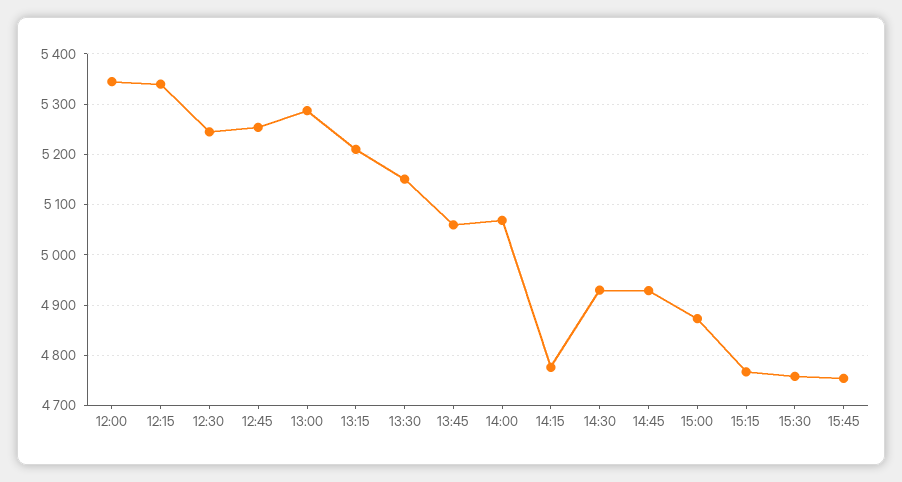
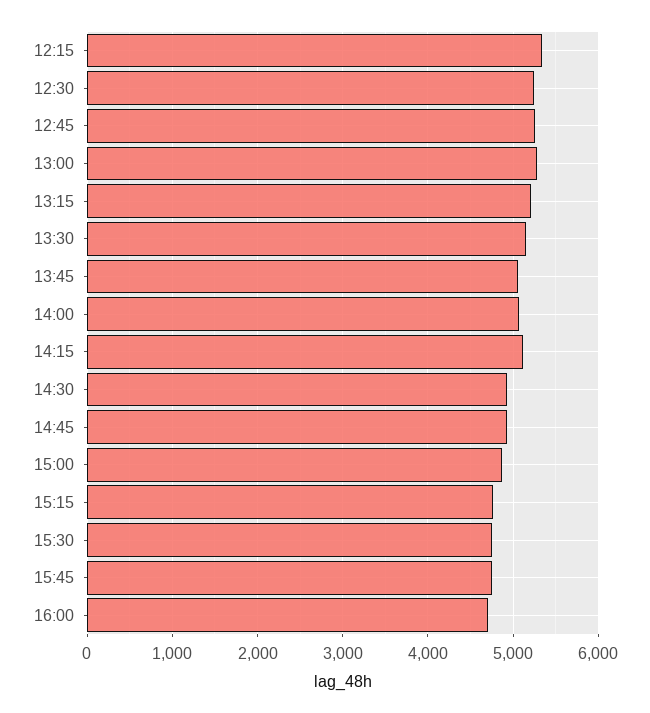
12:00: 5340 -> none
14:15: 4780 -> 5100
16:00: none -> 4700

